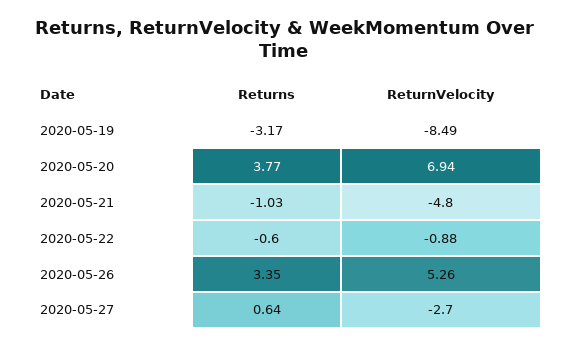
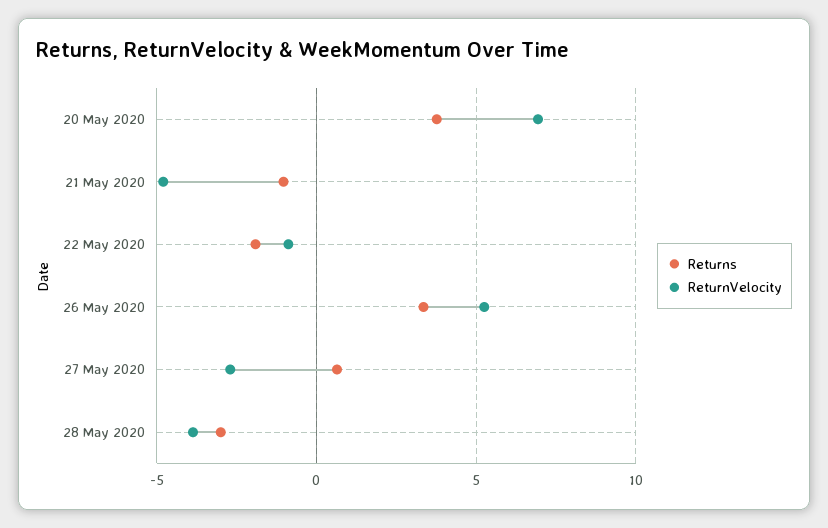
Returns, 2020-05-19: -3.17 -> none
ReturnVelocity, 2020-05-19: -8.49 -> none
Returns, 2020-05-22: -0.6 -> -2
Returns, 28 May 2020: none -> -3
ReturnVelocity, 28 May 2020: none -> -4

